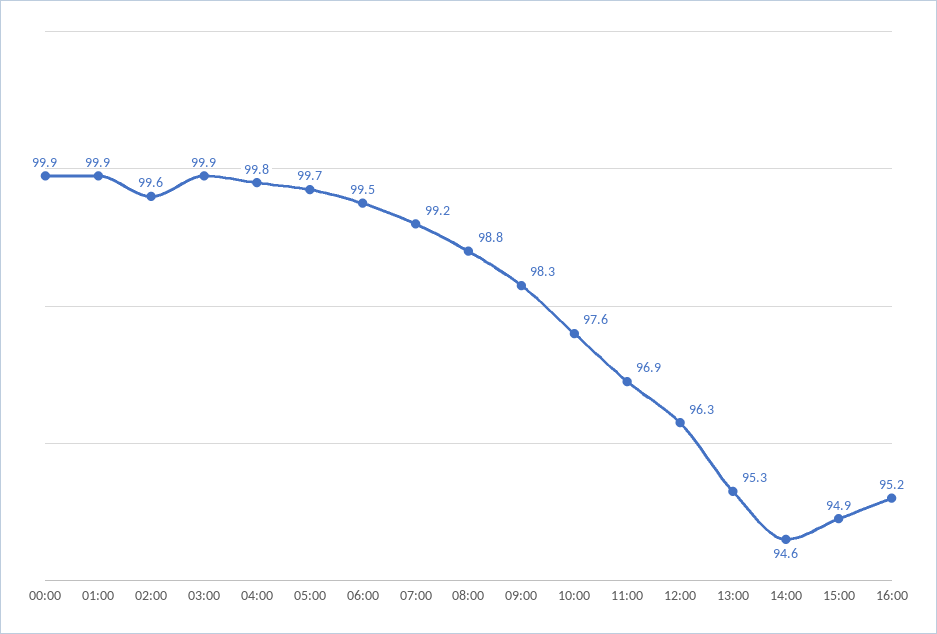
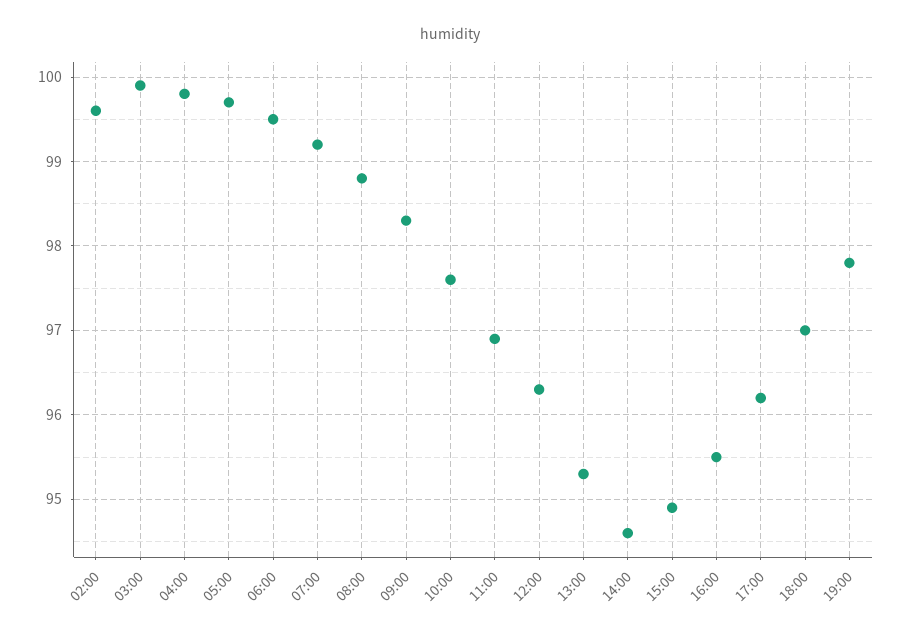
00:00: 99.9 -> none
01:00: 99.9 -> none
16:00: 95.2 -> 95.5
17:00: none -> 96.2
18:00: none -> 97
19:00: none -> 97.8

